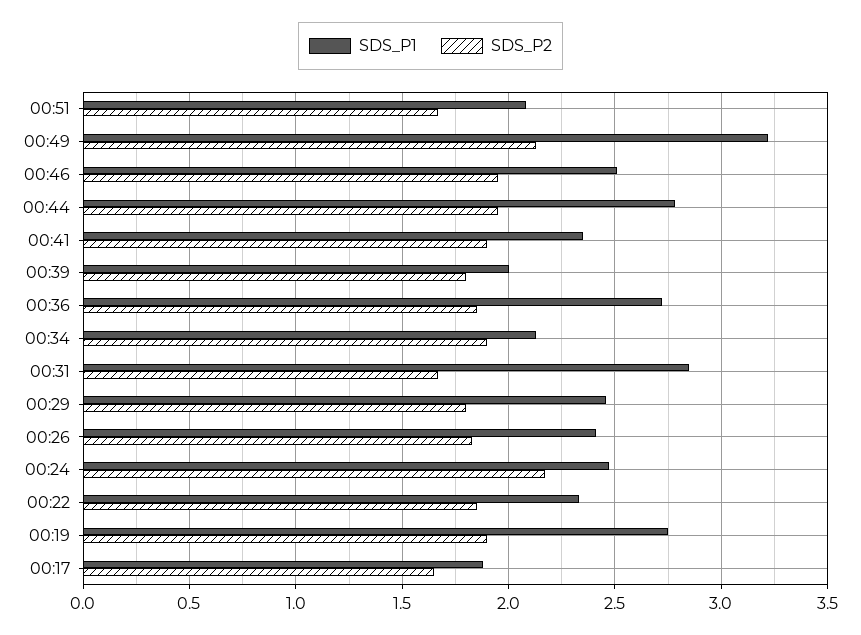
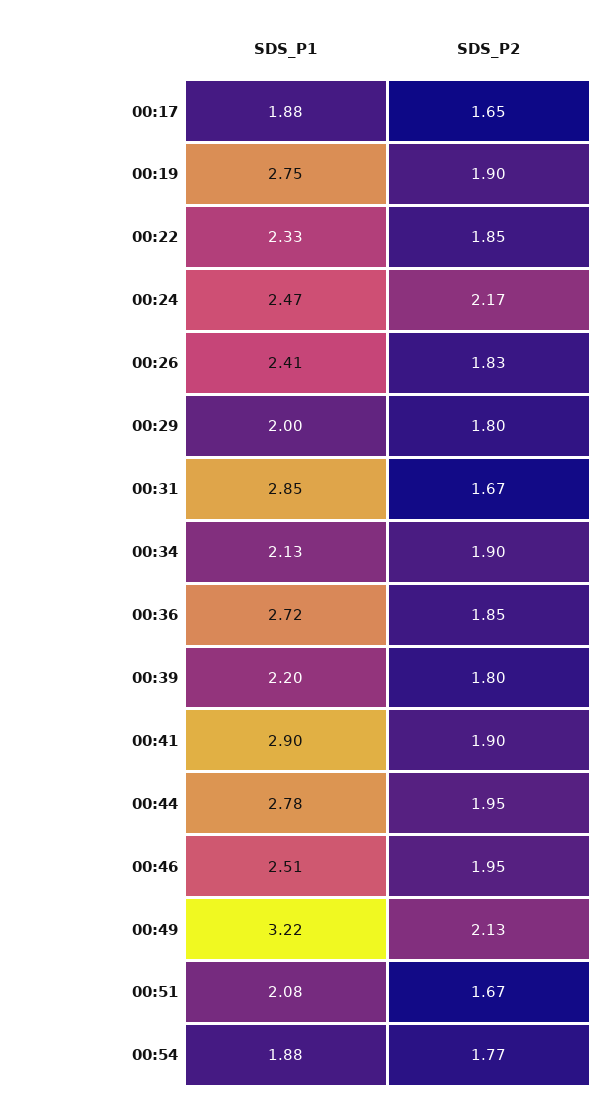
SDS_P1, 00:41: 2.35 -> 2.9
SDS_P1, 00:39: 2 -> 2.2
SDS_P1, 00:29: 2.45 -> 2
SDS_P1, 00:54: none -> 1.88
SDS_P2, 00:54: none -> 1.77

